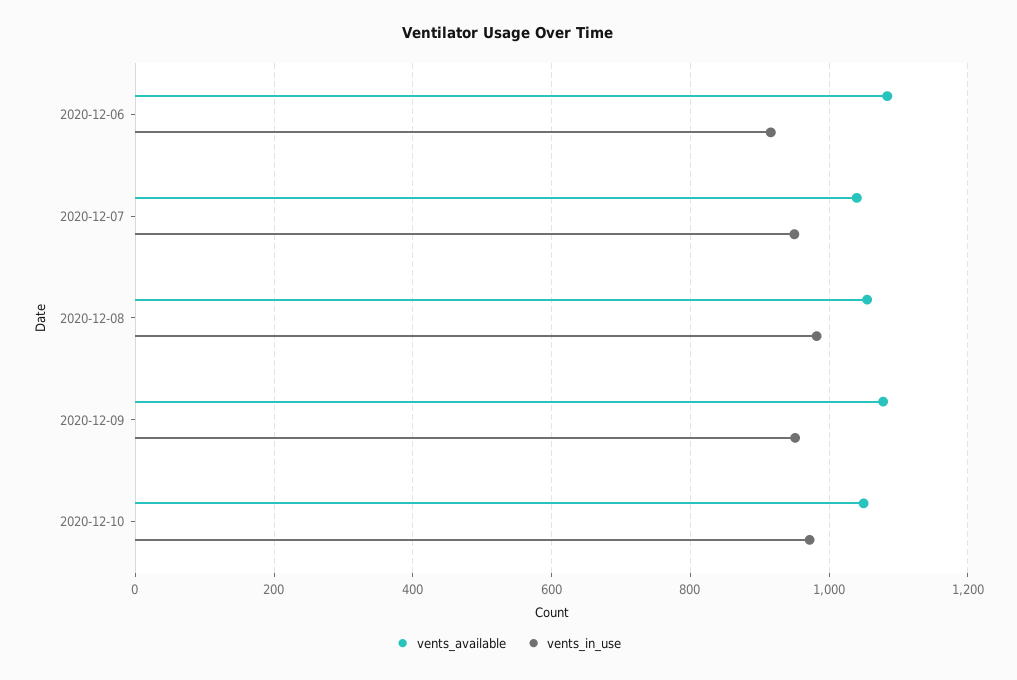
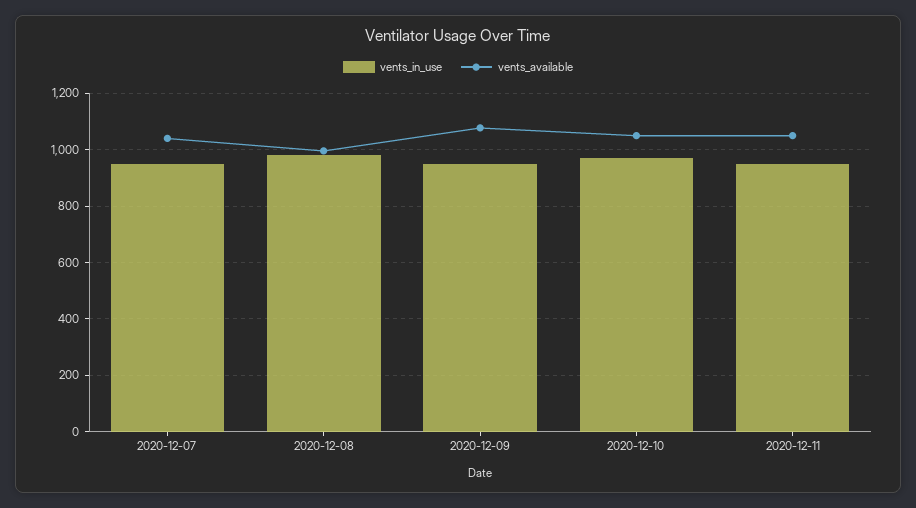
vents_available, 2020-12-06: 1080 -> none
vents_in_use, 2020-12-06: 920 -> none
vents_available, 2020-12-08: 1060 -> 1000
vents_in_use, 2020-12-11: none -> 950
vents_available, 2020-12-11: none -> 1050

